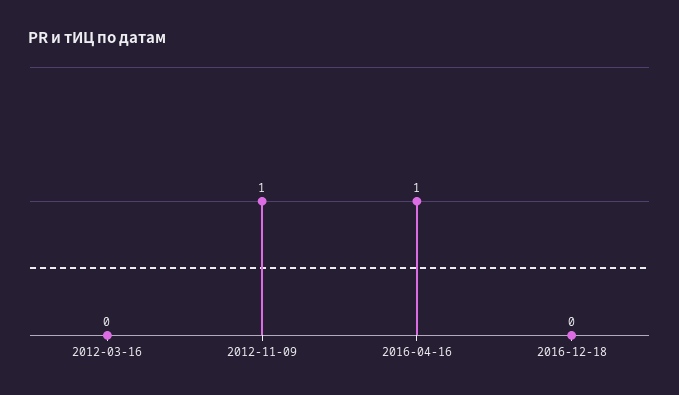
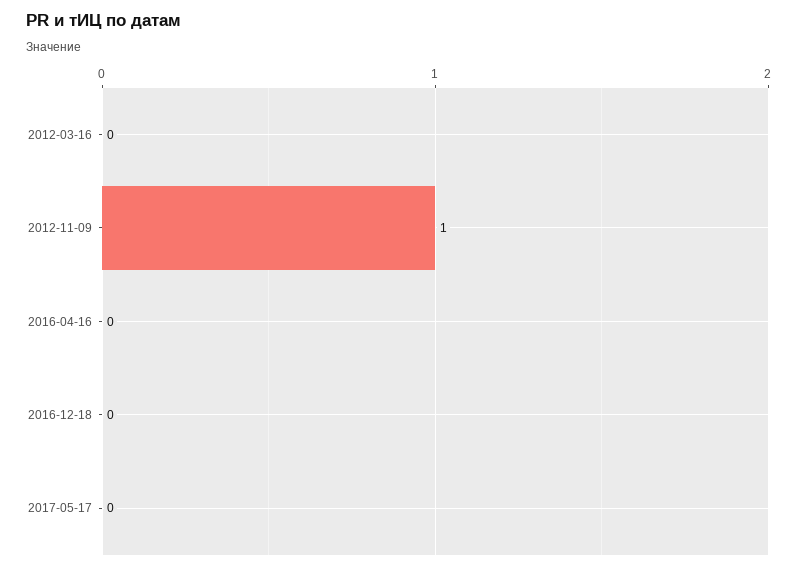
2016-04-16: 1 -> 0
2017-05-17: none -> 0

